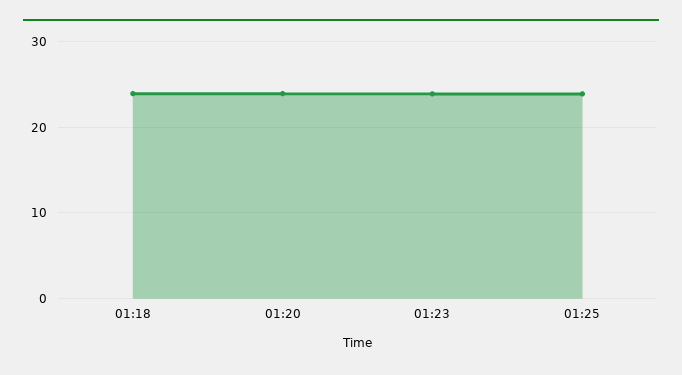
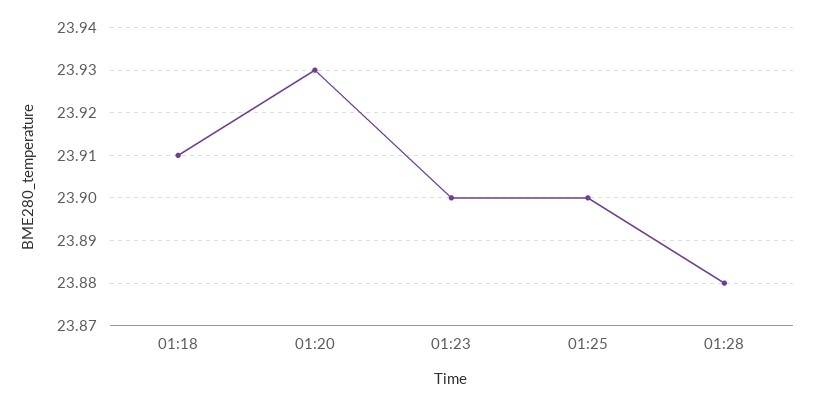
01:28: none -> 23.88

